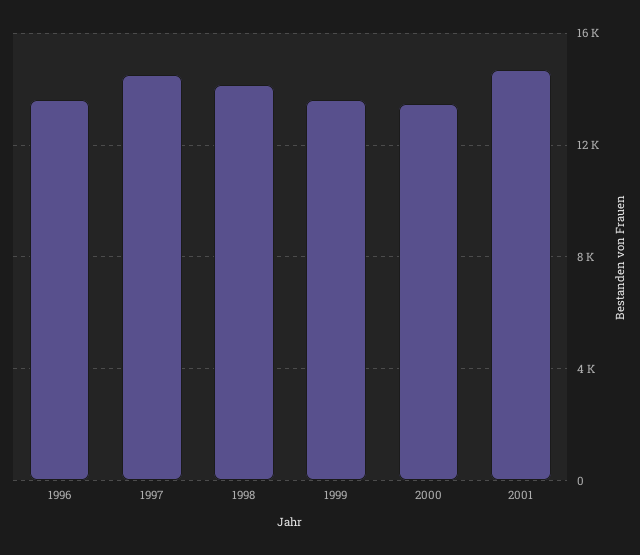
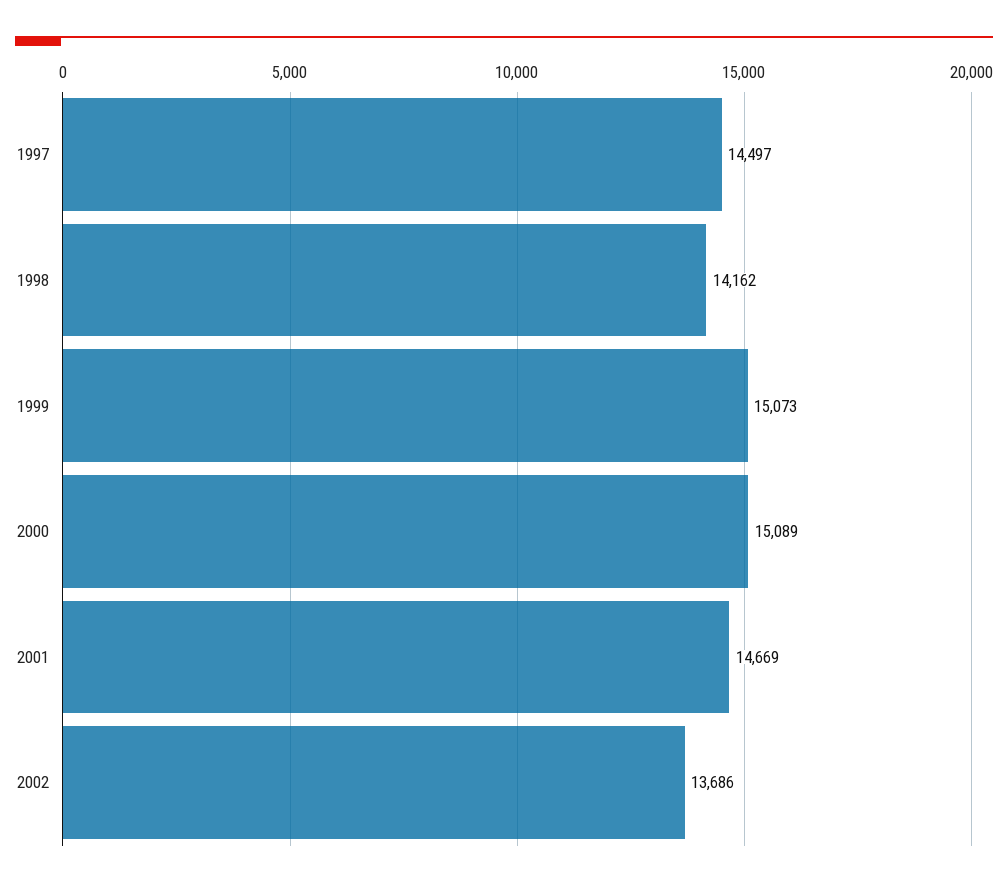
1996: 13500 -> none
1999: 13500 -> 15073
2000: 13500 -> 15089
2002: none -> 13686

